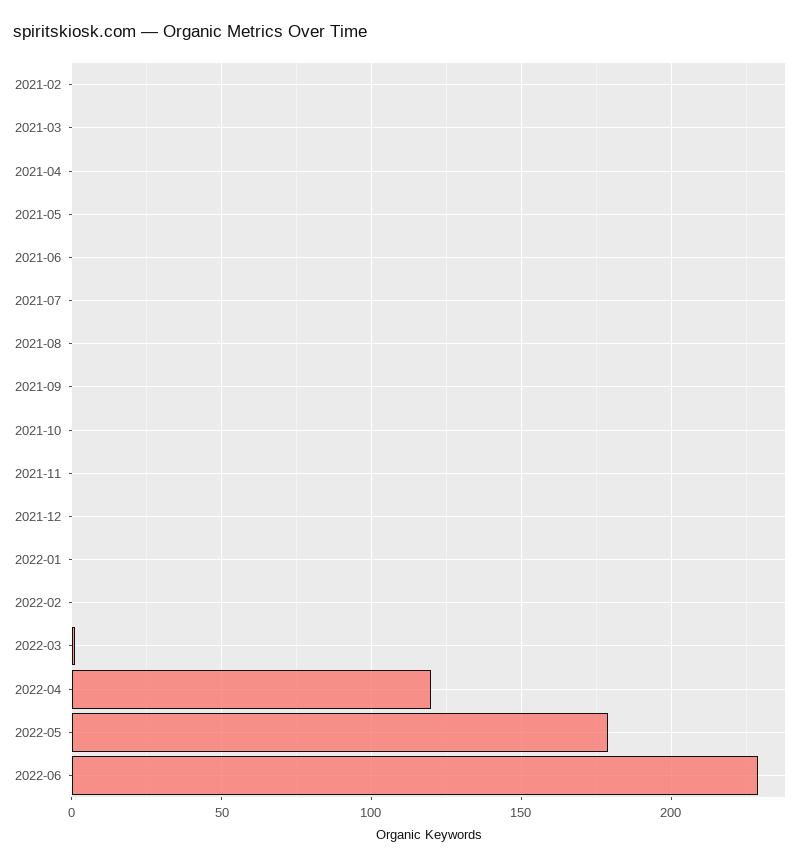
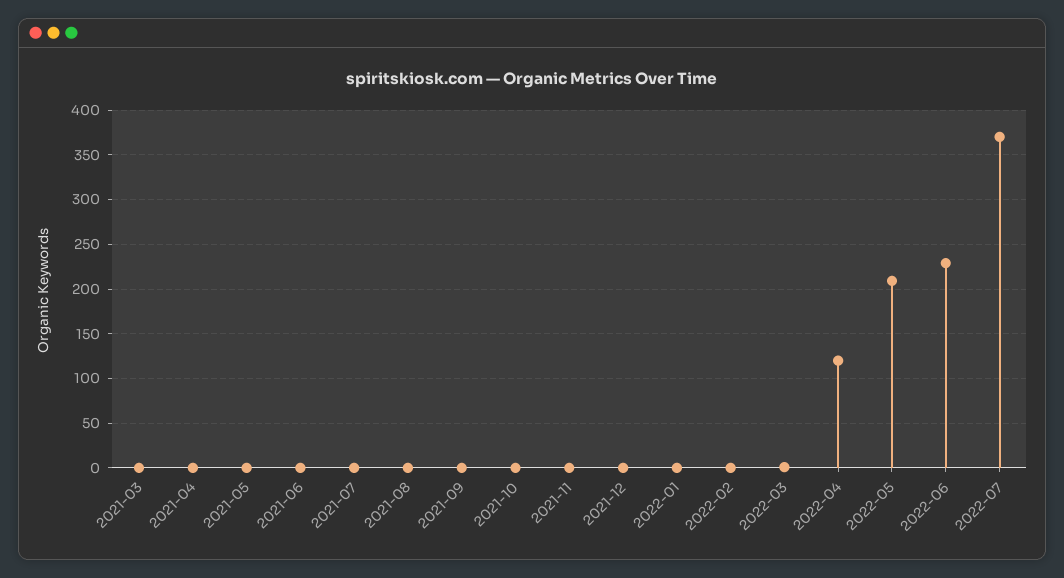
2021-02: 0 -> none
2022-05: 180 -> 210
2022-07: none -> 370

